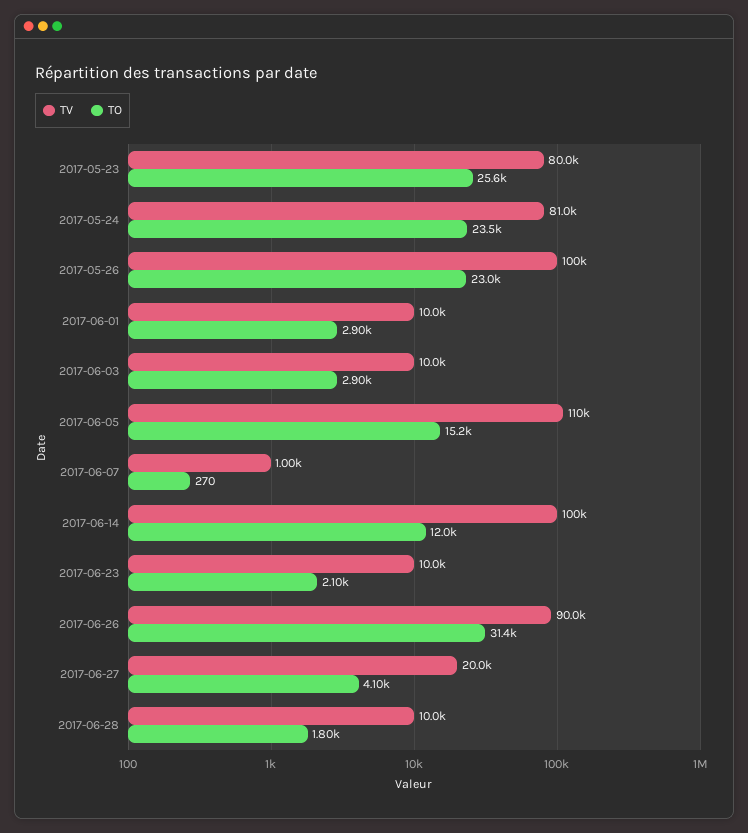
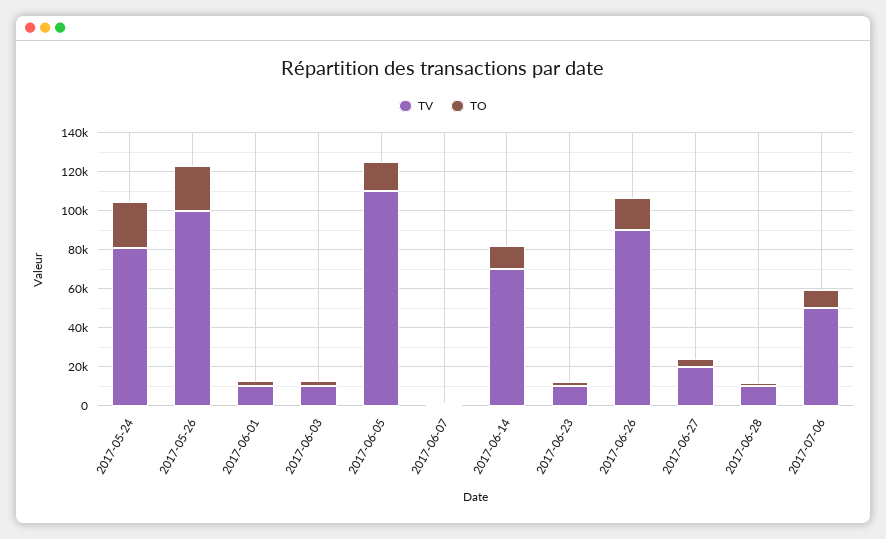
TV, 2017-05-23: 80000 -> none
TO, 2017-05-23: 25600 -> none
TV, 2017-06-14: 100000 -> 70000
TO, 2017-06-26: 31400 -> 15000
TV, 2017-07-06: none -> 50000
TO, 2017-07-06: none -> 10000

